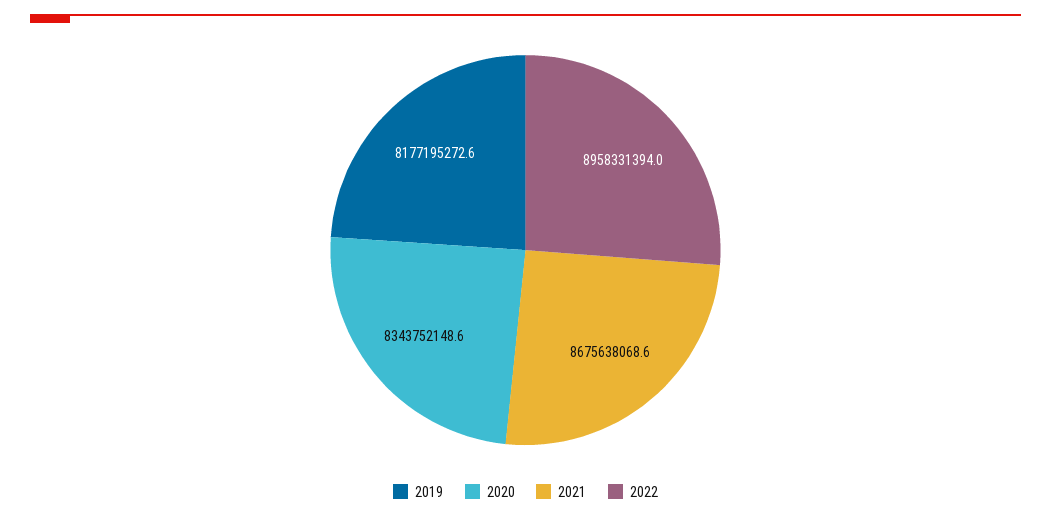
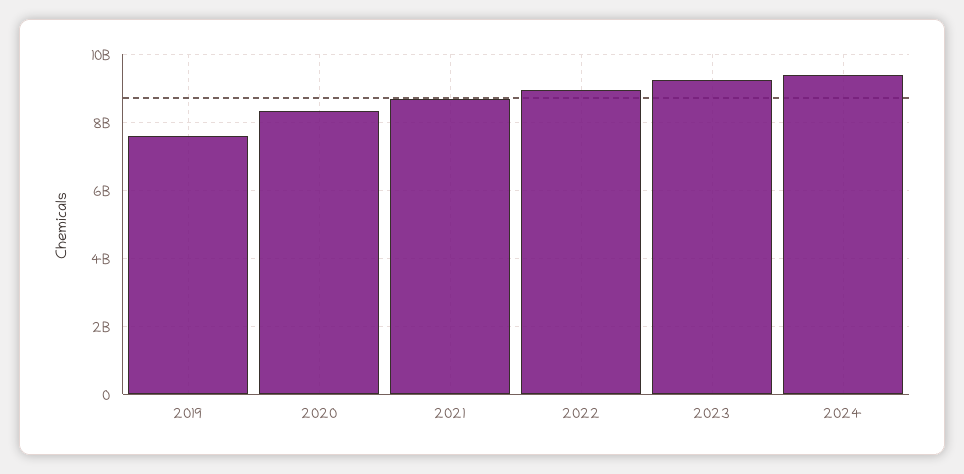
2019: 8177195272.6 -> 7600000000
2023: none -> 9200000000
2024: none -> 9400000000

